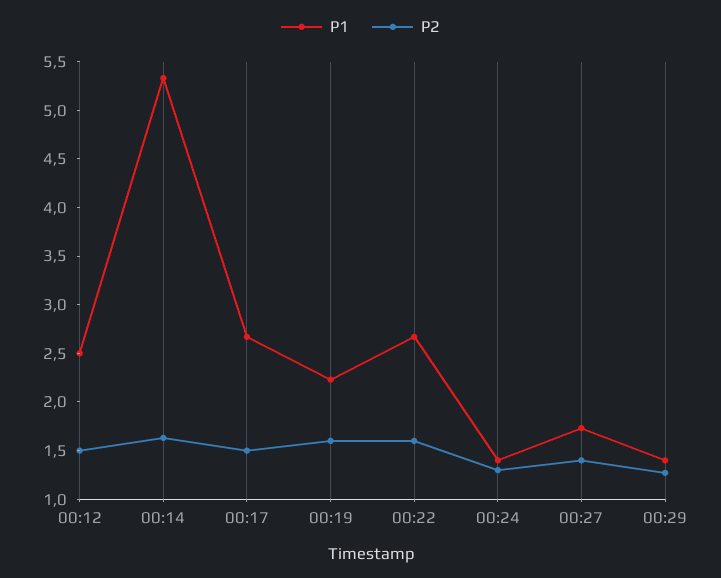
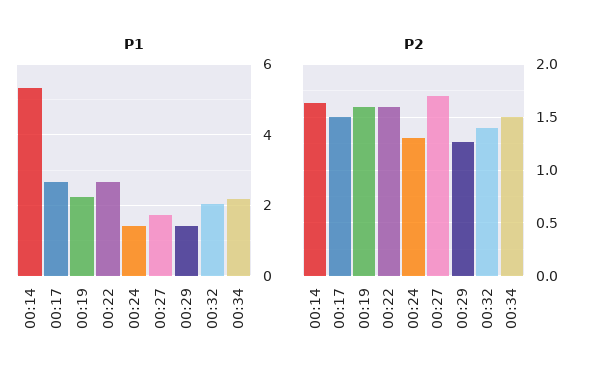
P1, 00:12: 2.5 -> none
P2, 00:12: 1.5 -> none
P2, 00:27: 1.4 -> 1.7
P1, 00:32: none -> 2
P1, 00:34: none -> 2.2
P2, 00:32: none -> 1.4
P2, 00:34: none -> 1.5

